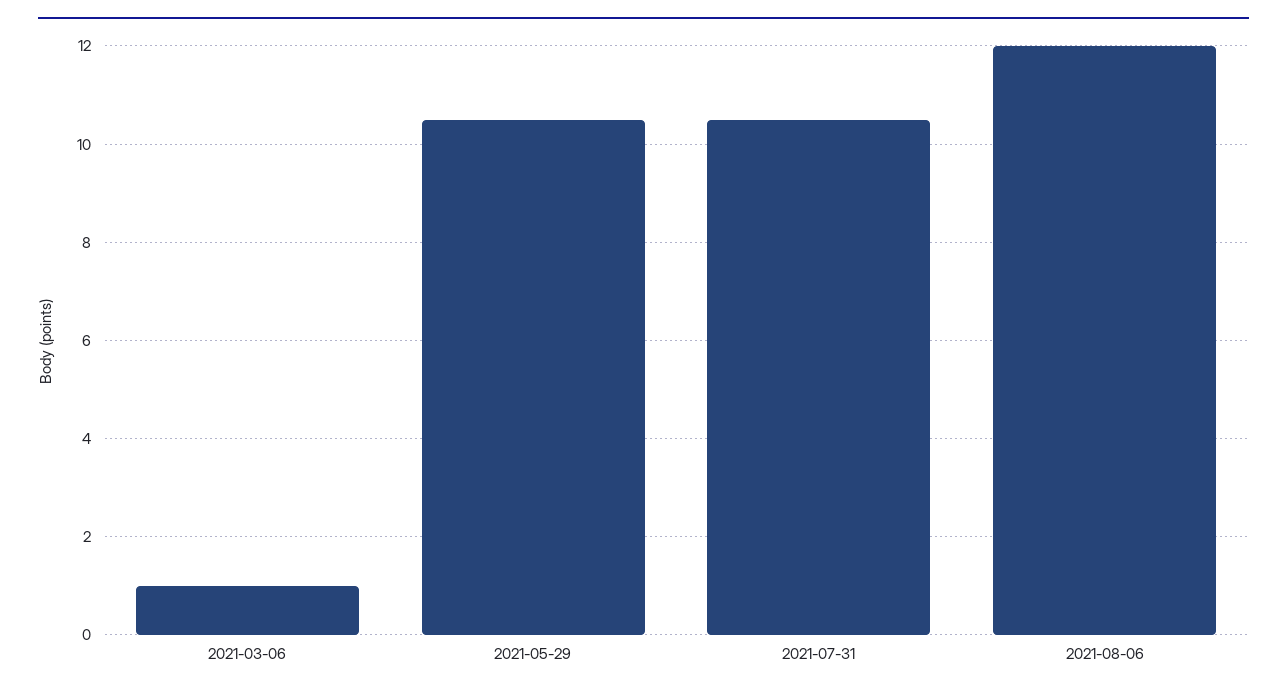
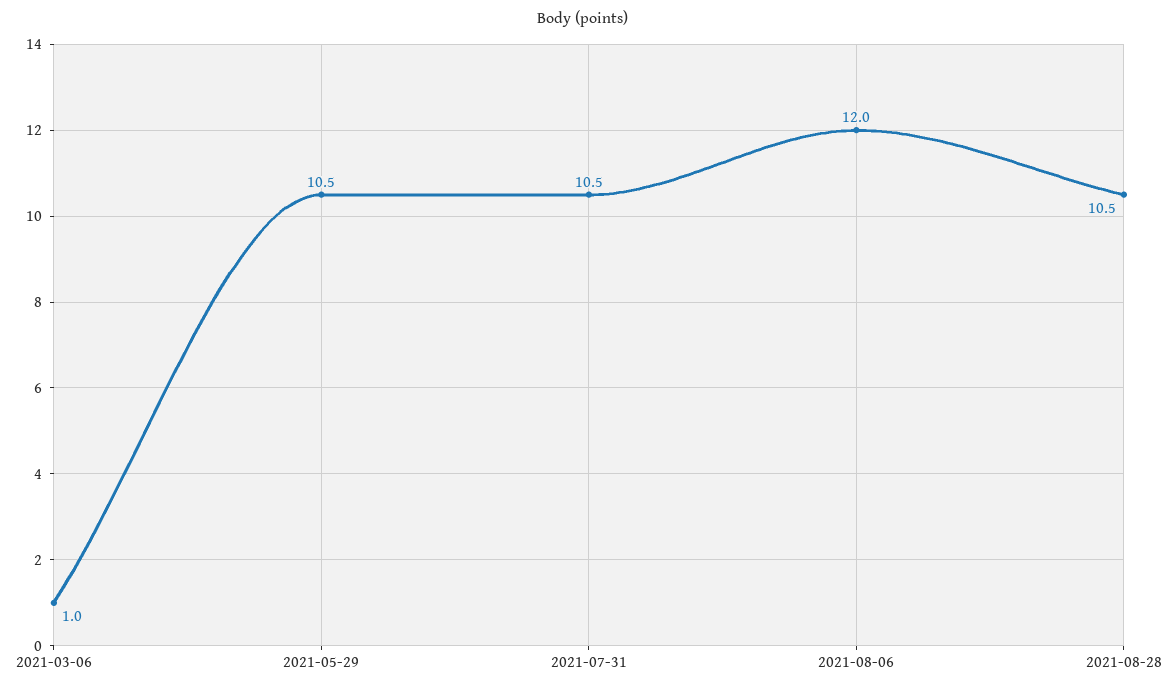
2021-08-28: none -> 10.5

